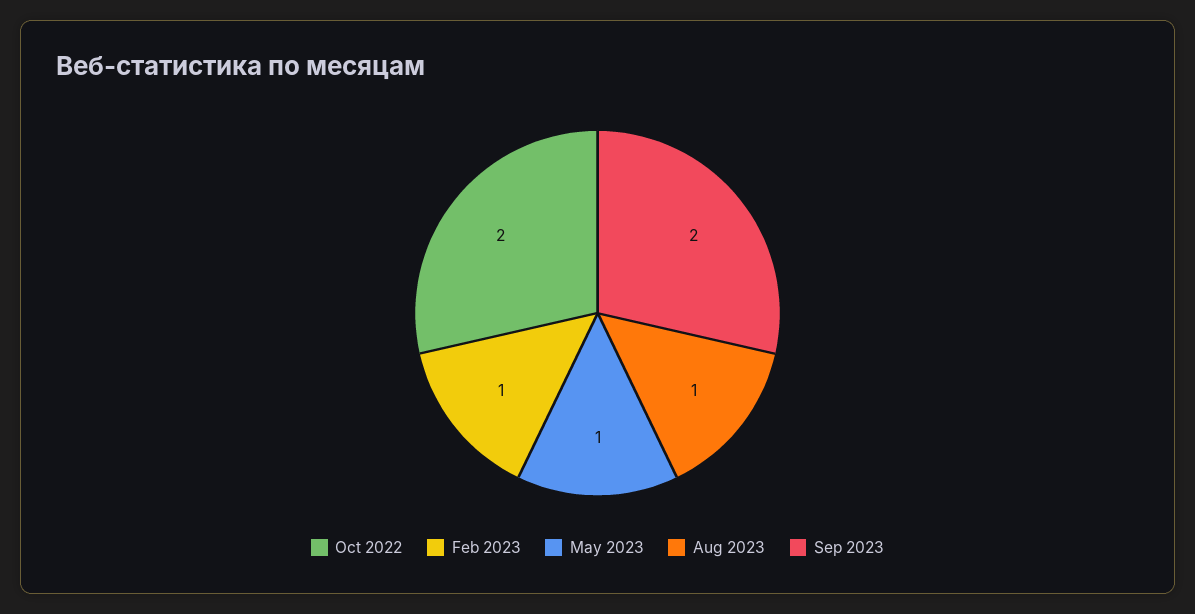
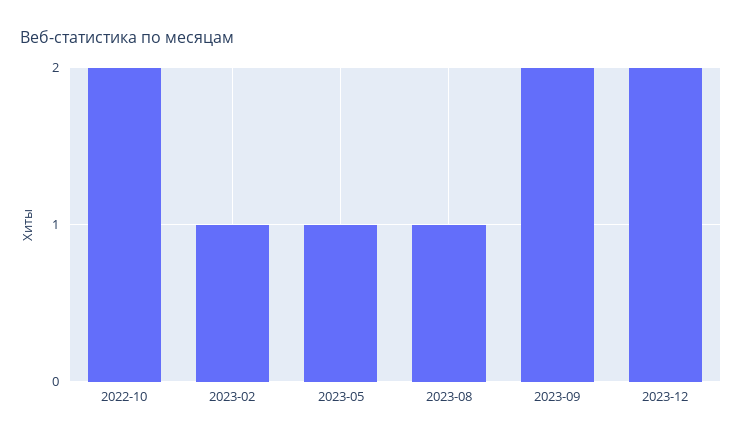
2023-12: none -> 2

